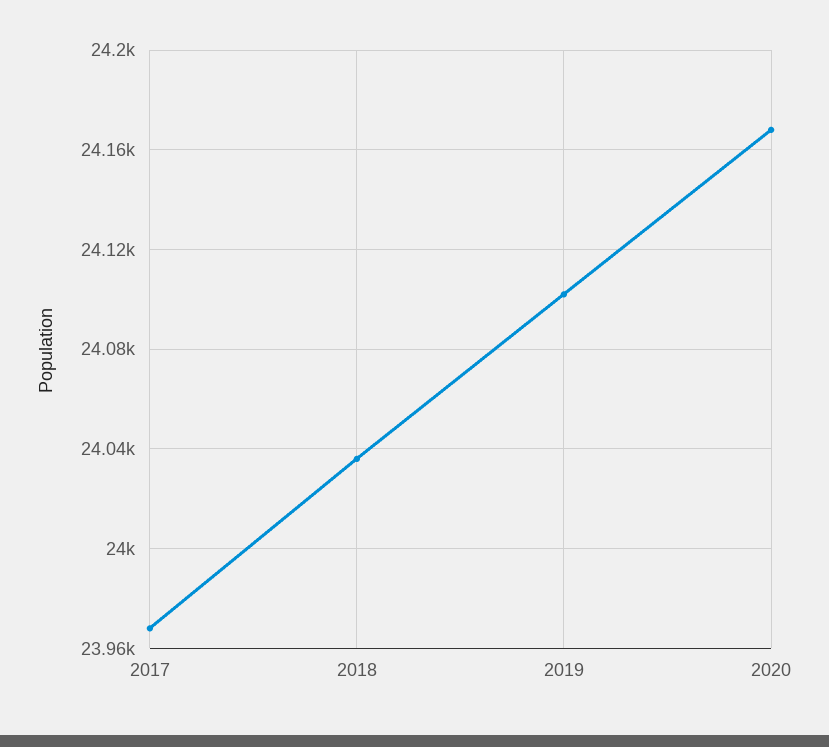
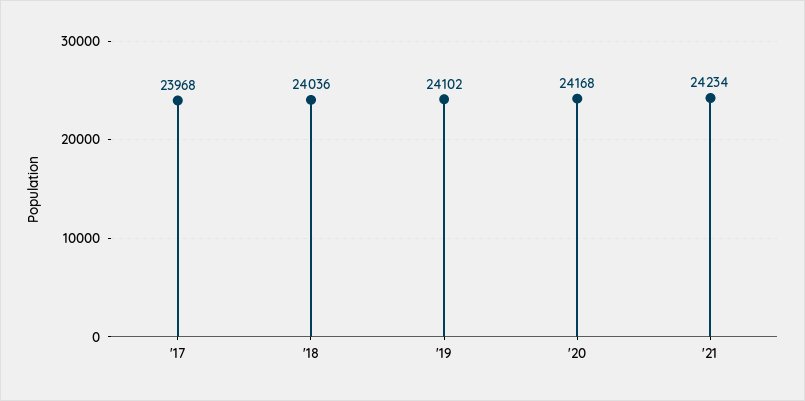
'21: none -> 24234

